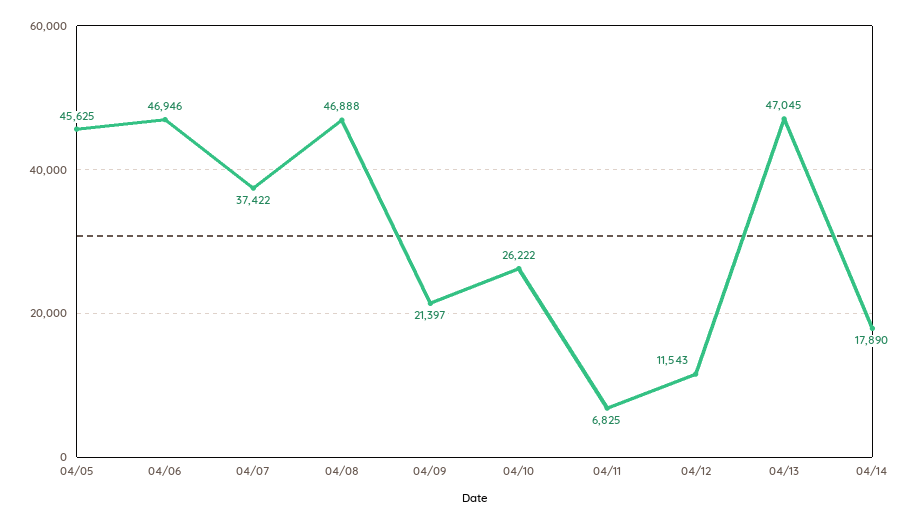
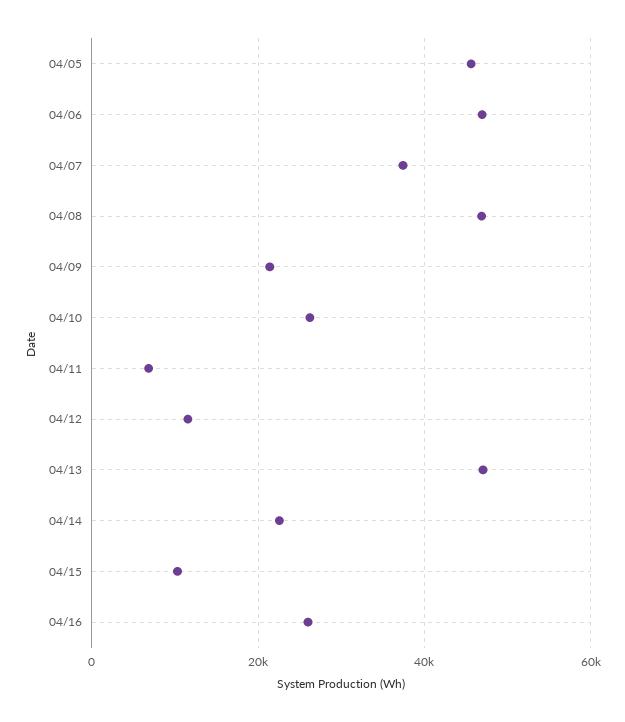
04/14: 17890 -> 22000
04/15: none -> 10000
04/16: none -> 26000

